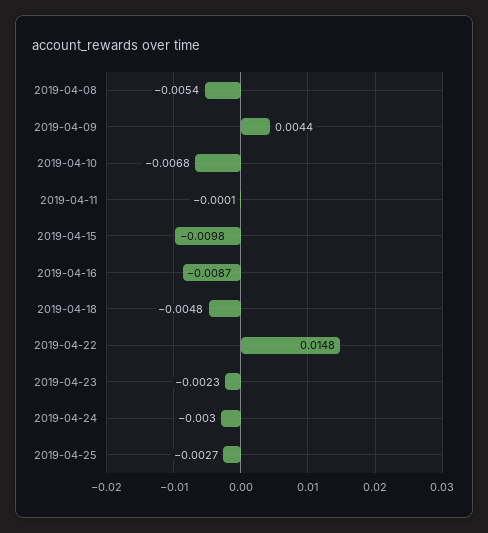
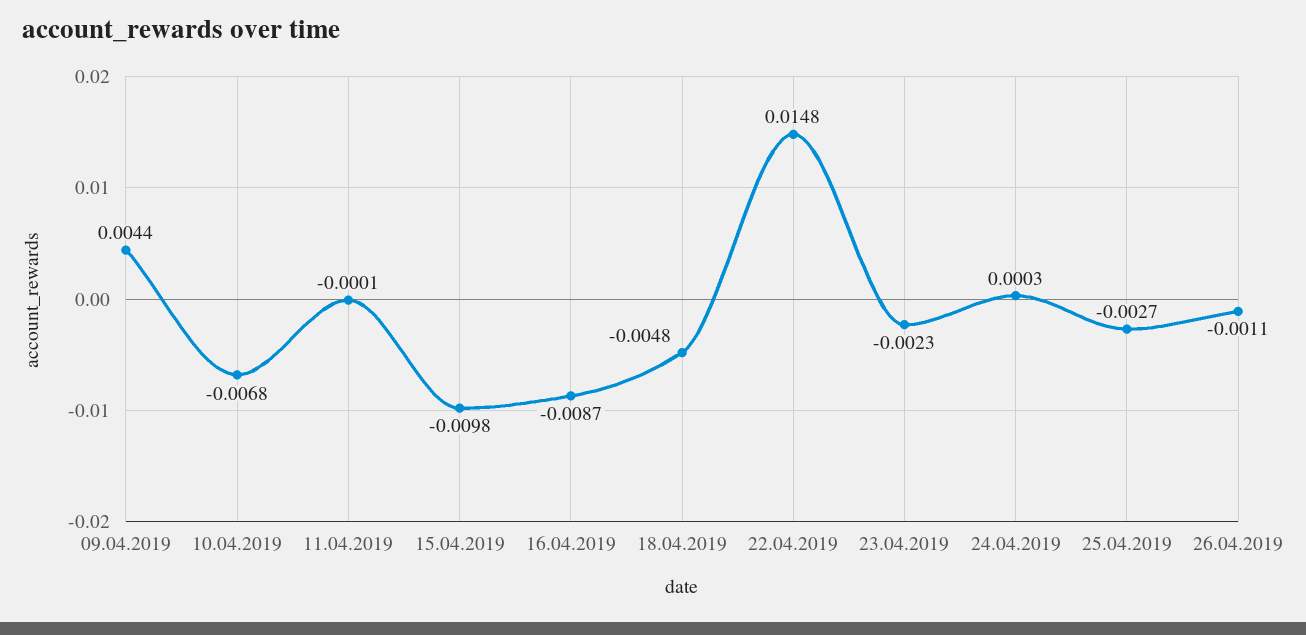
2019-04-08: -0.0054 -> none
2019-04-24: -0.003 -> 0.0003
26.04.2019: none -> -0.0011

